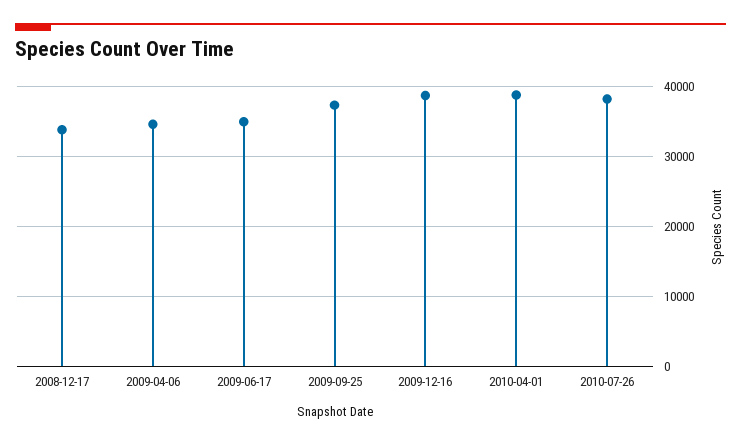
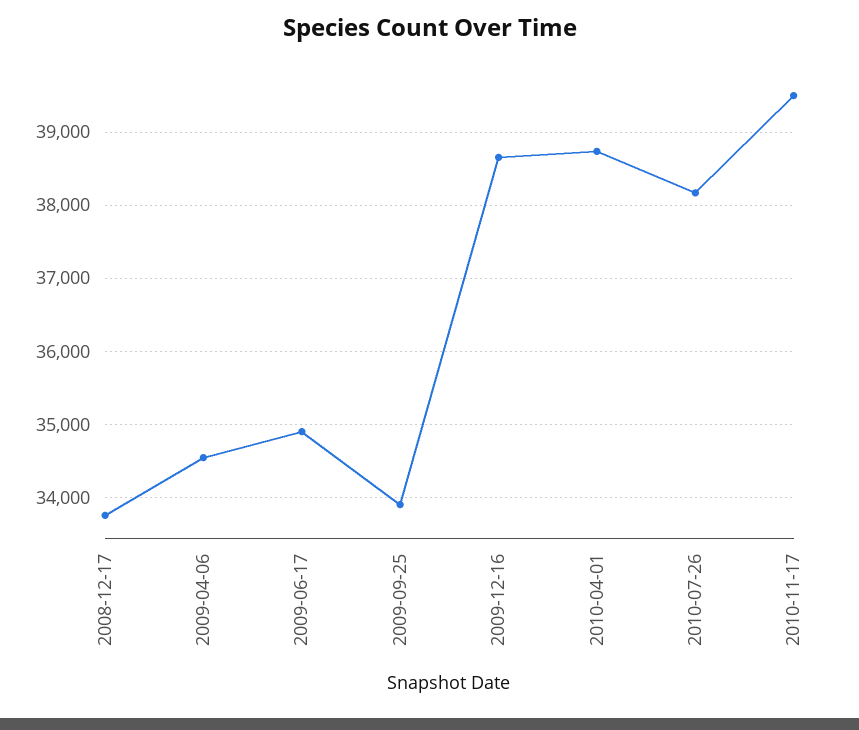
2009-09-25: 37000 -> 33900
2010-11-17: none -> 39500

